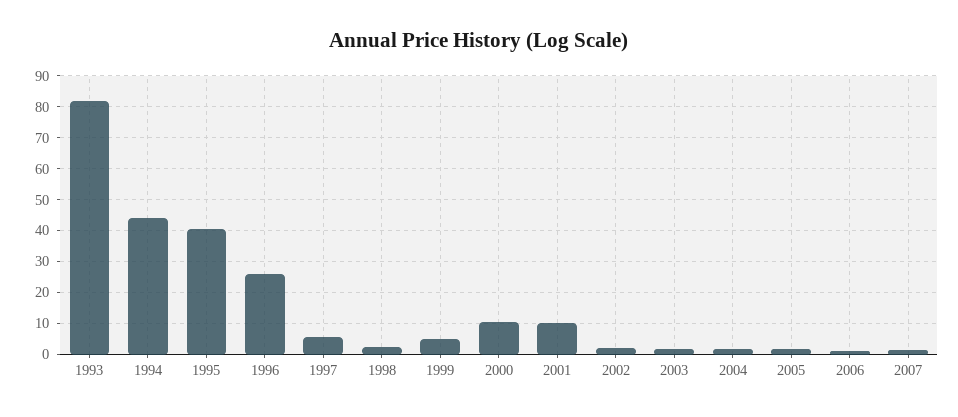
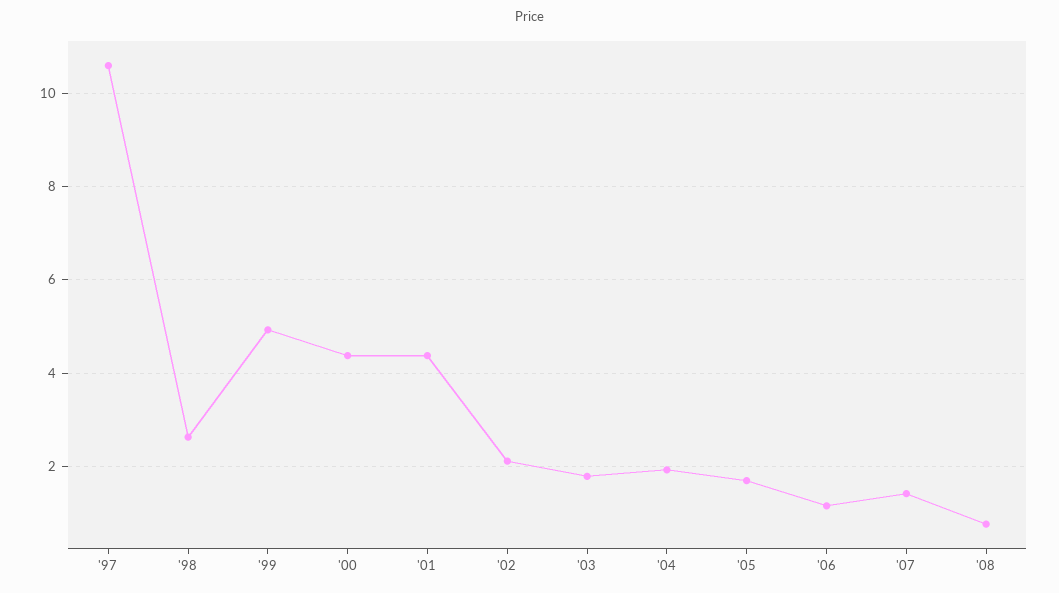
1993: 82 -> none
1994: 44 -> none
1995: 40 -> none
1996: 26 -> none
1997: 6 -> 10.6
2000: 10 -> 4.4
2001: 10 -> 4.4
'08: none -> 0.8

